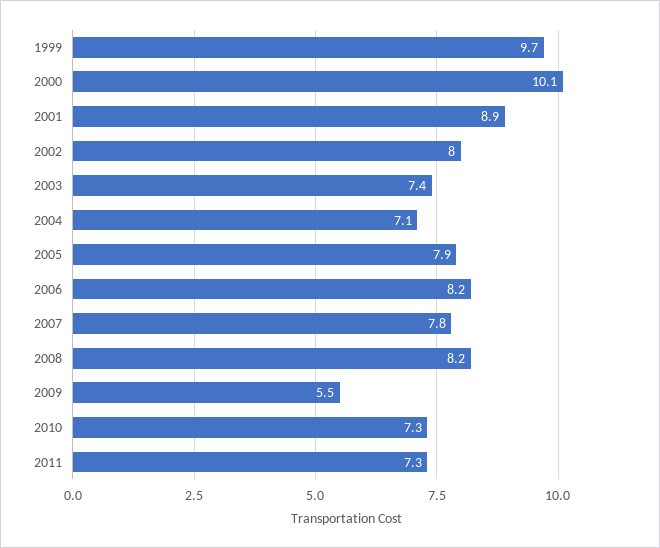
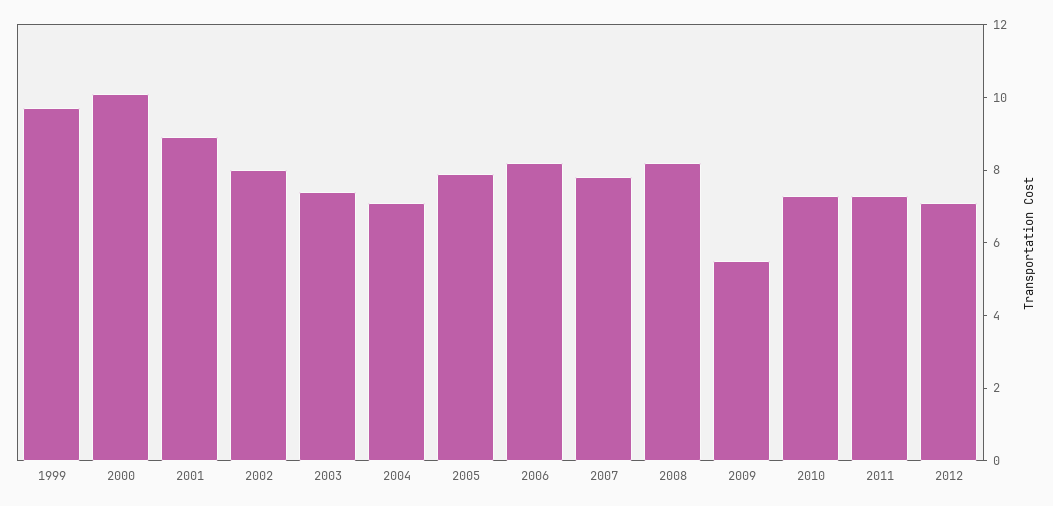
2012: none -> 7

